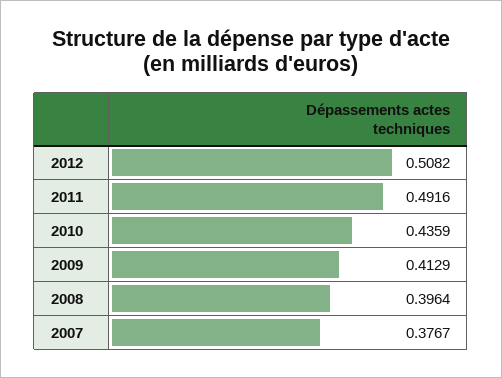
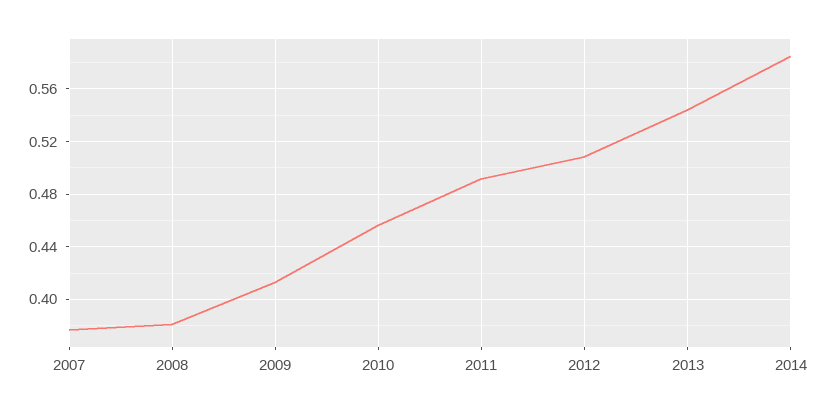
2010: 0.4359 -> 0.455
2008: 0.3964 -> 0.38
2013: none -> 0.545
2014: none -> 0.585

